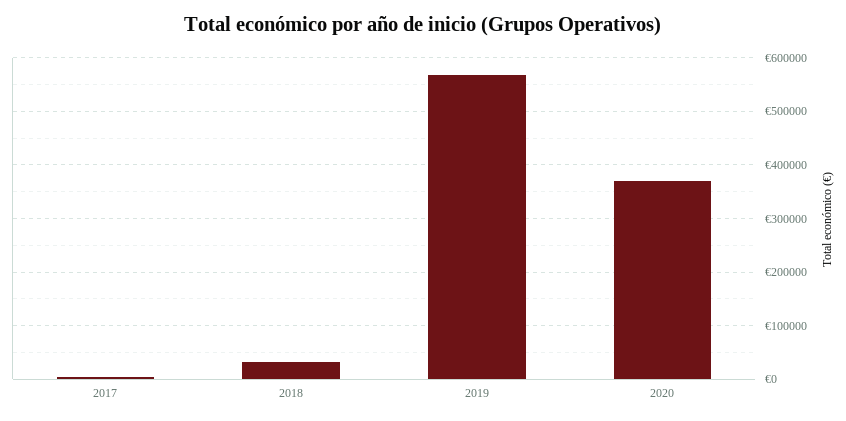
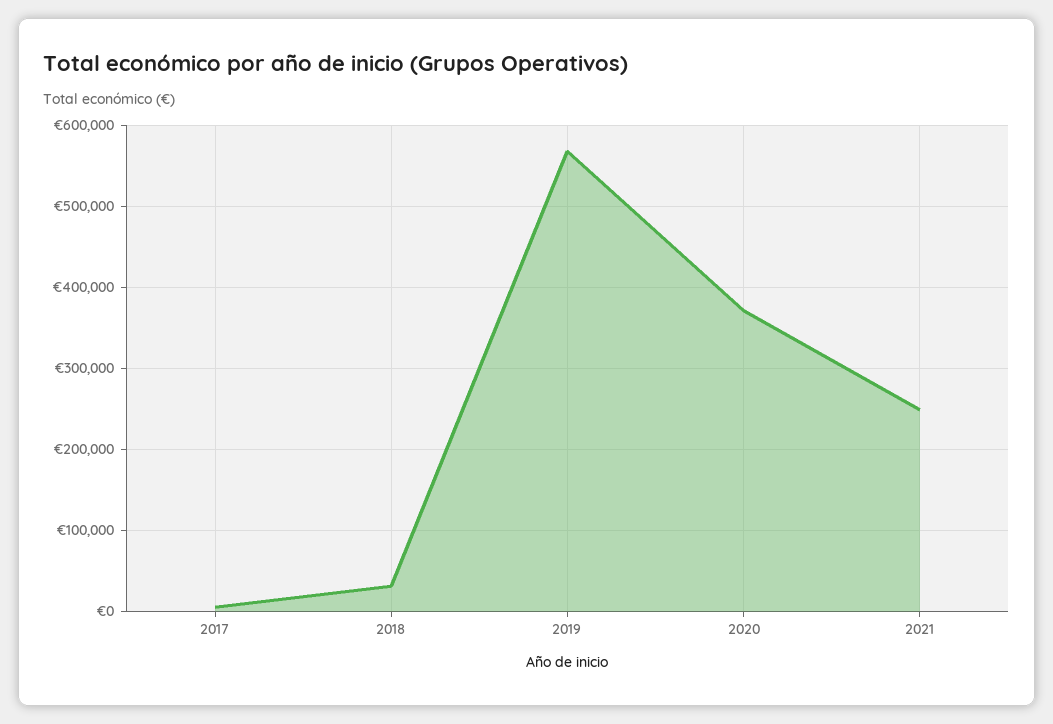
2021: none -> 250000

